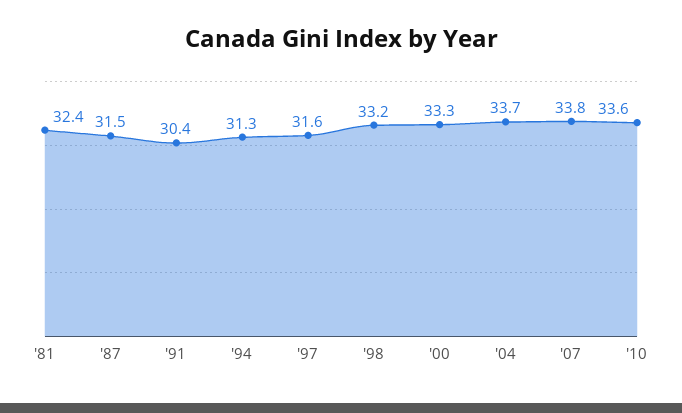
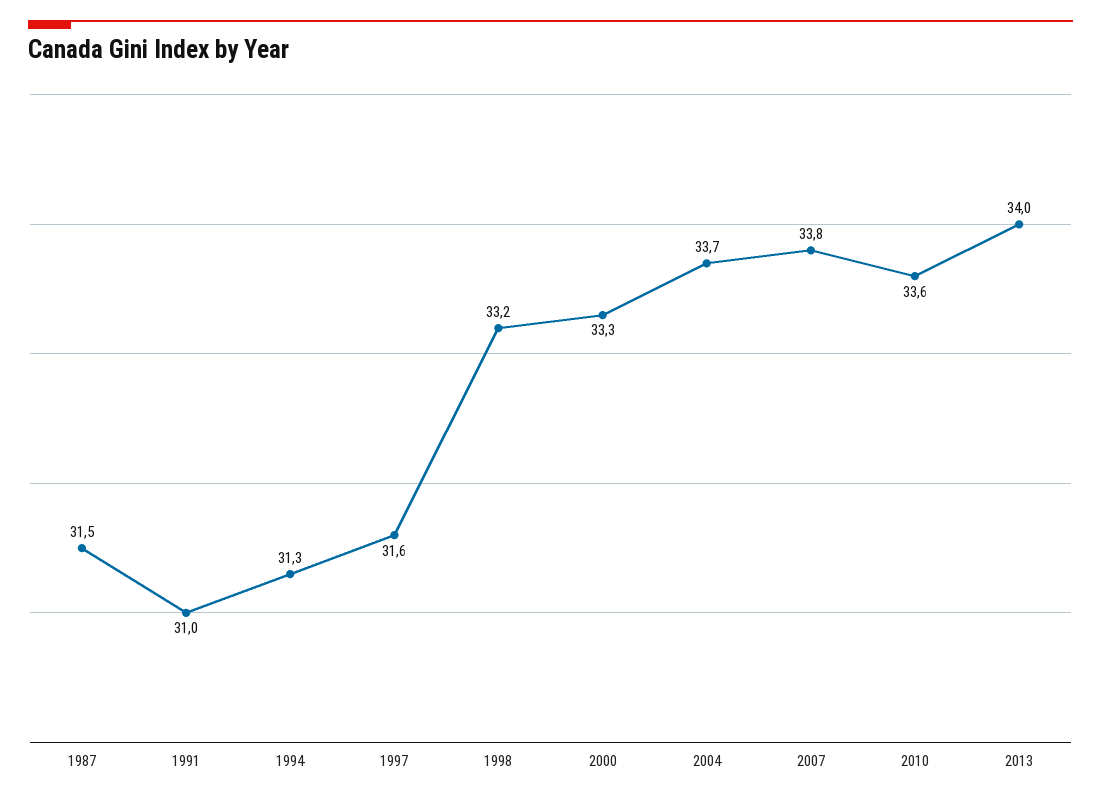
'81: 32.4 -> none
'91: 30.4 -> 31
2013: none -> 34

